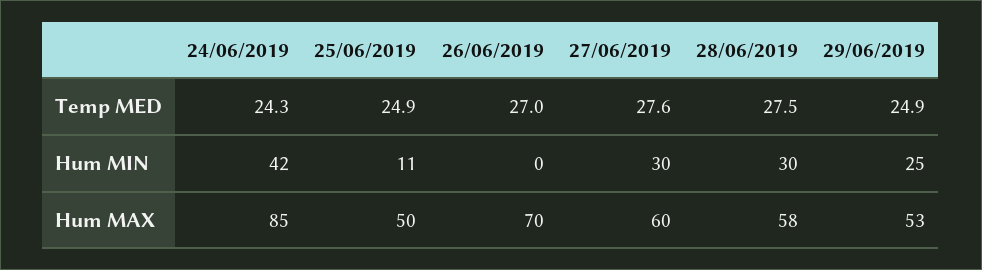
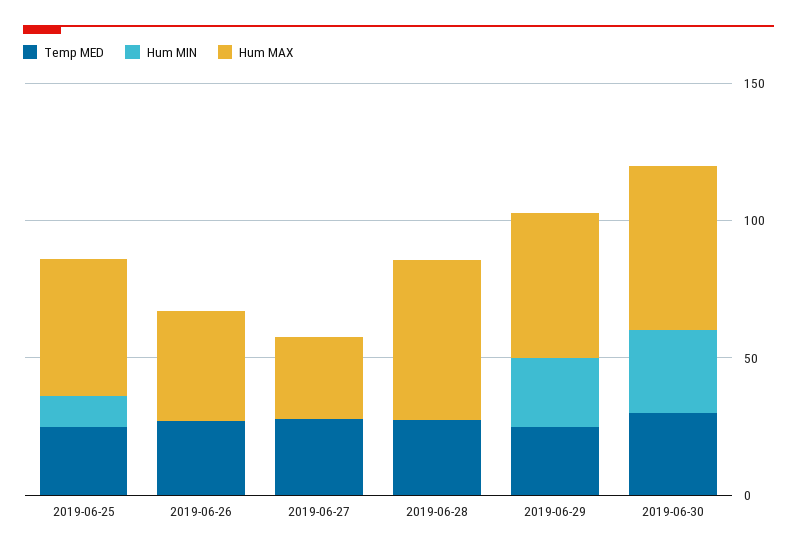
Temp MED, 24/06/2019: 24.3 -> none
Hum MIN, 24/06/2019: 42 -> none
Hum MIN, 27/06/2019: 30 -> 0
Hum MIN, 28/06/2019: 30 -> 0
Hum MAX, 24/06/2019: 85 -> none
Hum MAX, 26/06/2019: 70 -> 40
Hum MAX, 27/06/2019: 60 -> 30
Temp MED, 2019-06-30: none -> 30
Hum MIN, 2019-06-30: none -> 30
Hum MAX, 2019-06-30: none -> 60

